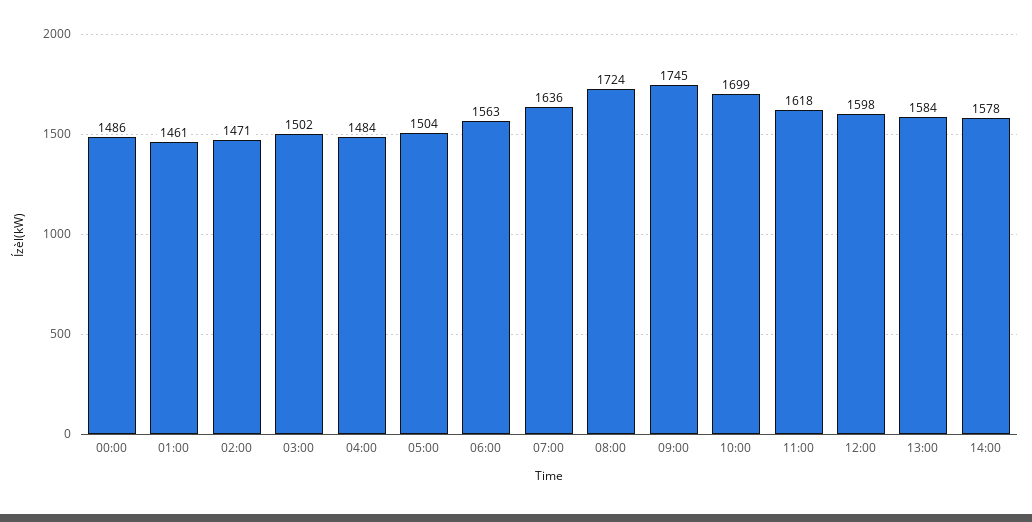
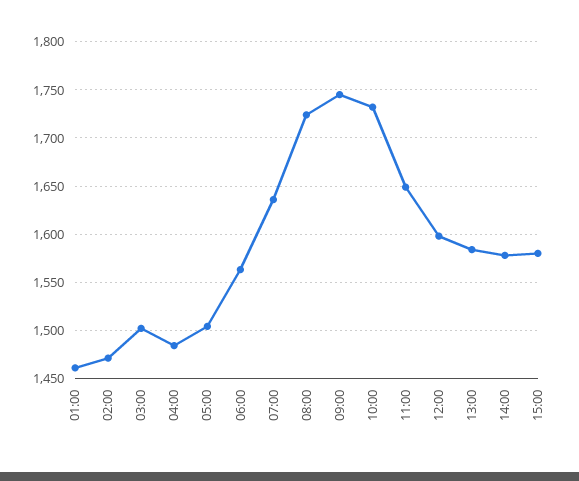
00:00: 1486 -> none
10:00: 1699 -> 1730
11:00: 1618 -> 1650
15:00: none -> 1580

